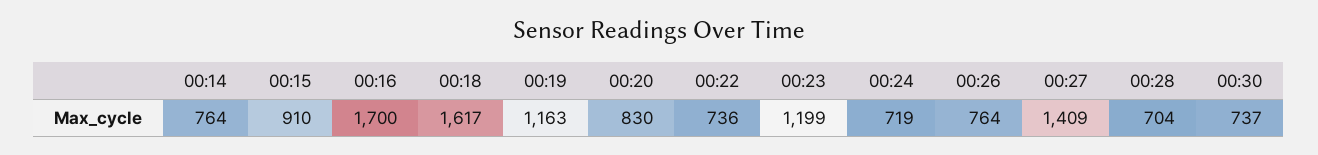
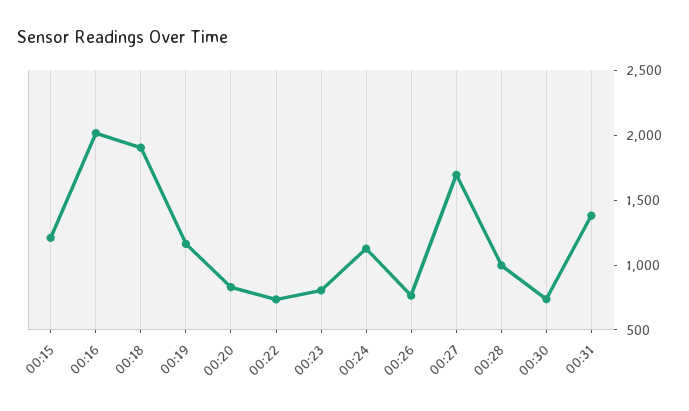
00:14: 764 -> none
00:15: 910 -> 1200
00:16: 1700 -> 2000
00:18: 1617 -> 1900
00:23: 1199 -> 800
00:24: 719 -> 1100
00:27: 1409 -> 1700
00:28: 704 -> 1000
00:31: none -> 1400

